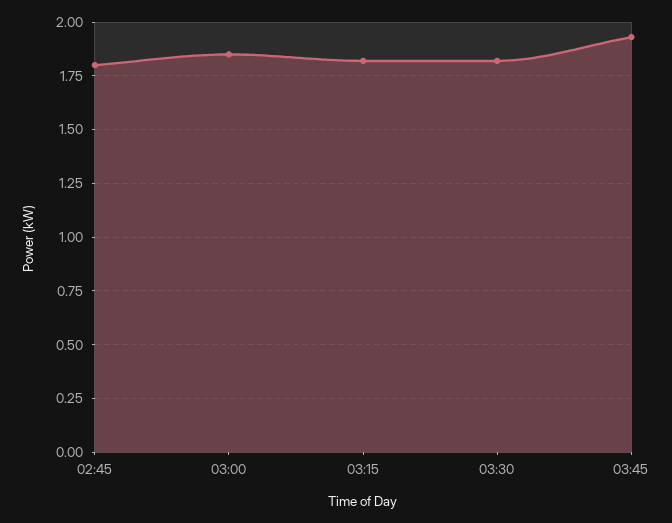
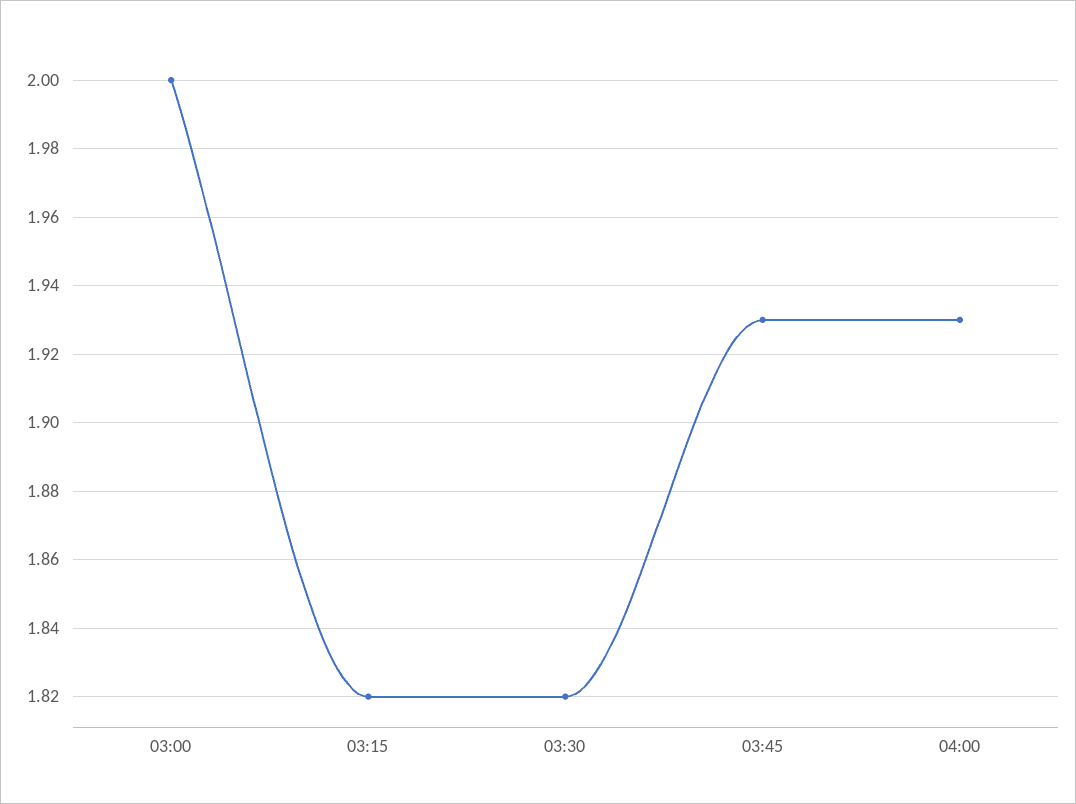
02:45: 1.8 -> none
03:00: 1.85 -> 2
04:00: none -> 1.93

